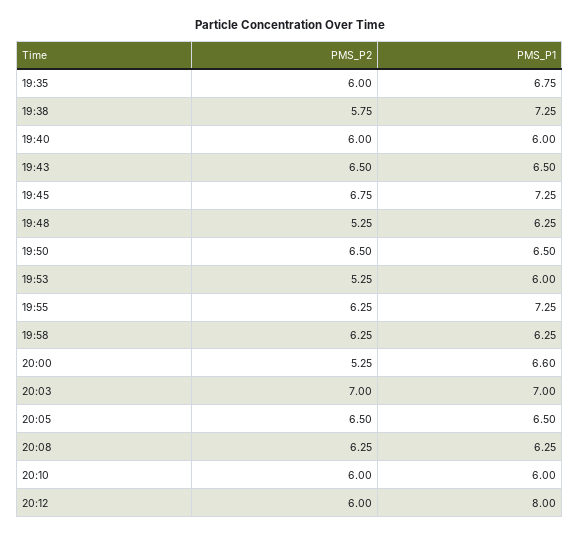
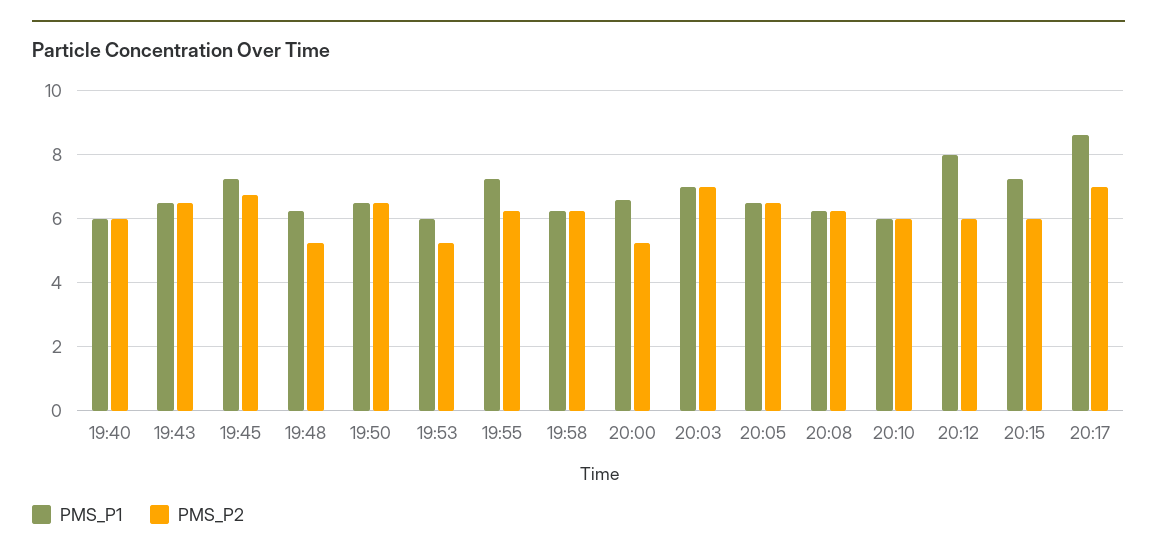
PMS_P2, 19:35: 6 -> none
PMS_P1, 19:35: 6.75 -> none
PMS_P2, 19:38: 5.75 -> none
PMS_P1, 19:38: 7.25 -> none
PMS_P1, 20:15: none -> 7.2
PMS_P2, 20:15: none -> 6
PMS_P1, 20:17: none -> 8.6
PMS_P2, 20:17: none -> 7

